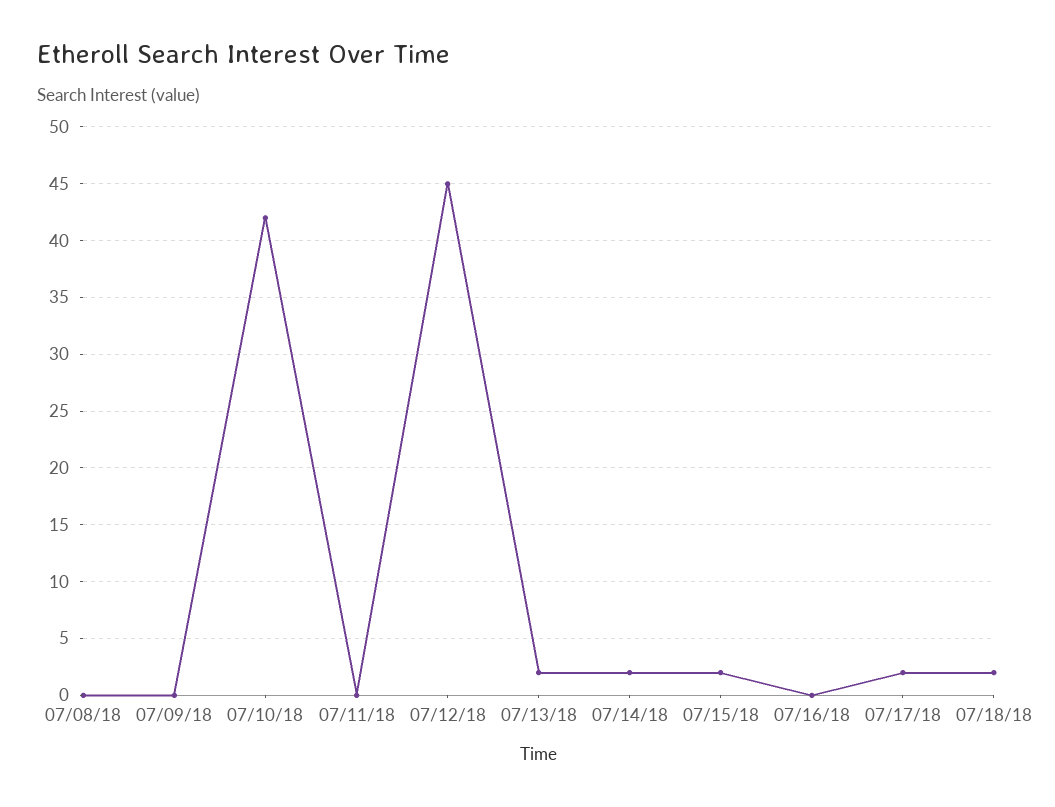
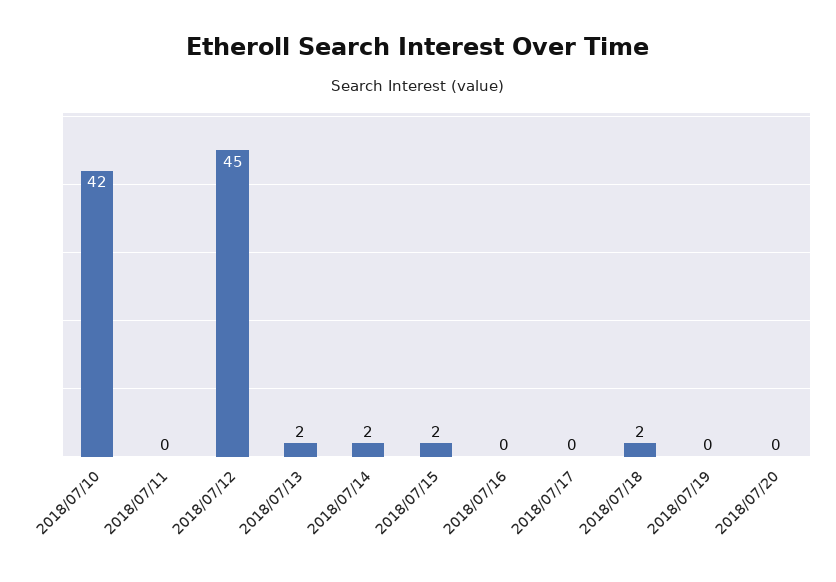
07/08/18: 0 -> none
07/09/18: 0 -> none
07/17/18: 2 -> 0
2018/07/19: none -> 0
2018/07/20: none -> 0

